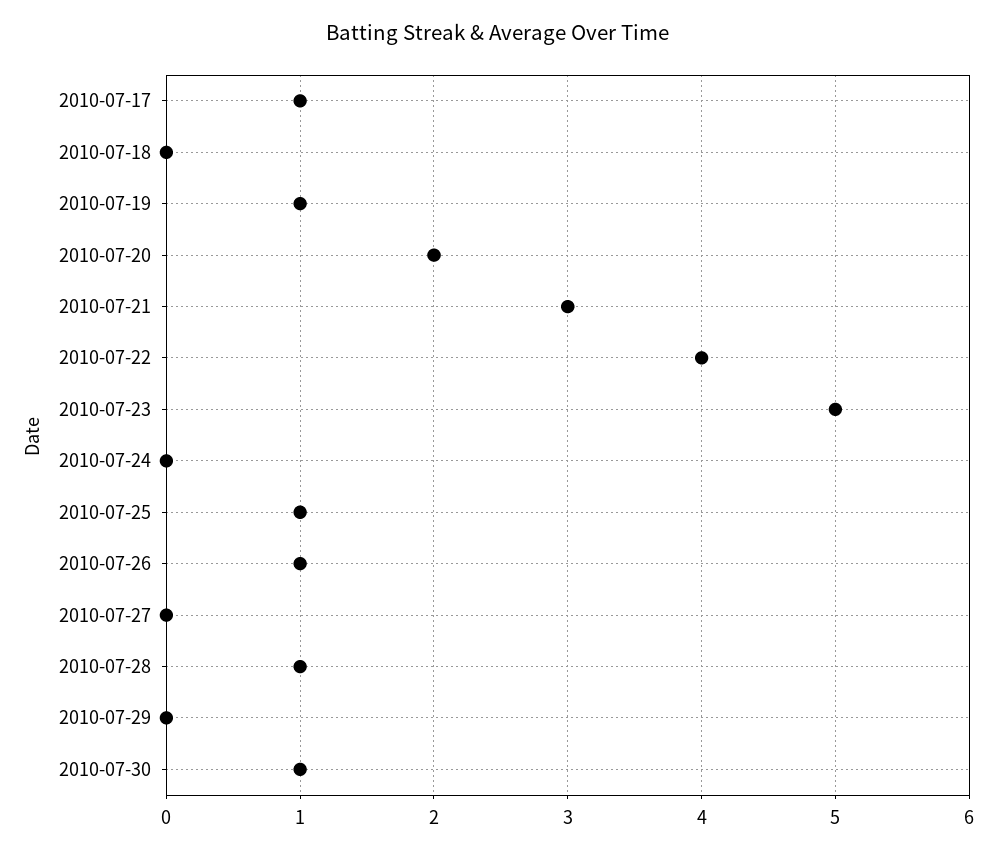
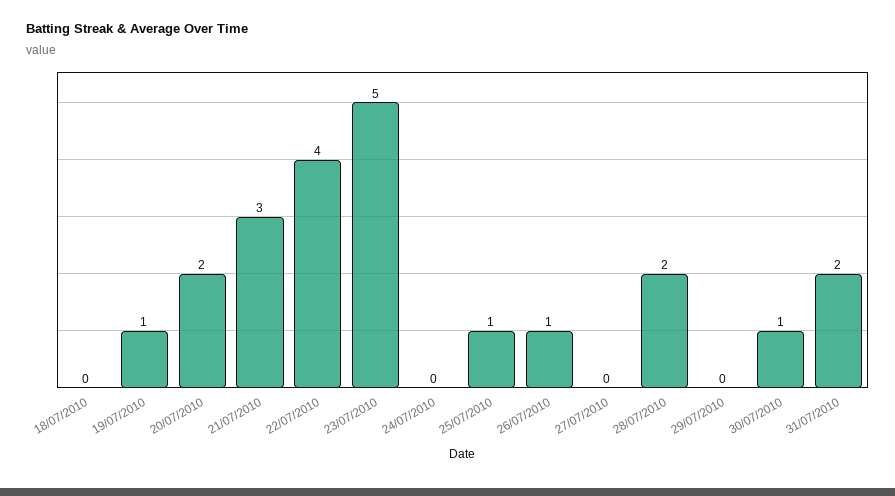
2010-07-17: 1 -> none
2010-07-28: 1 -> 2
31/07/2010: none -> 2

